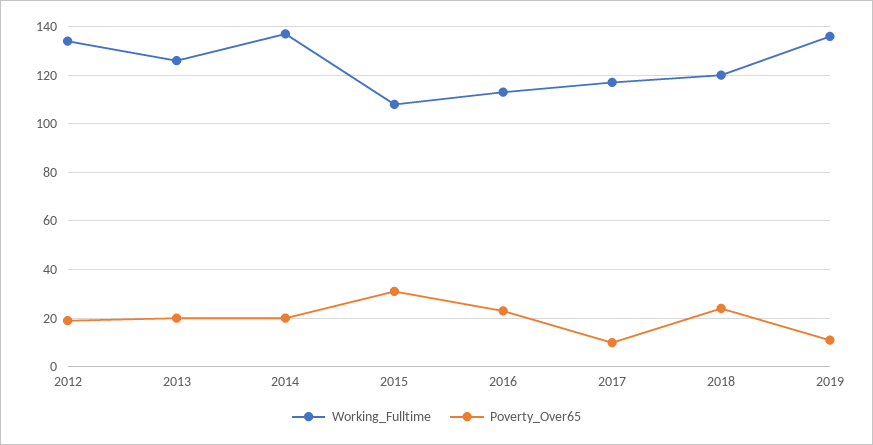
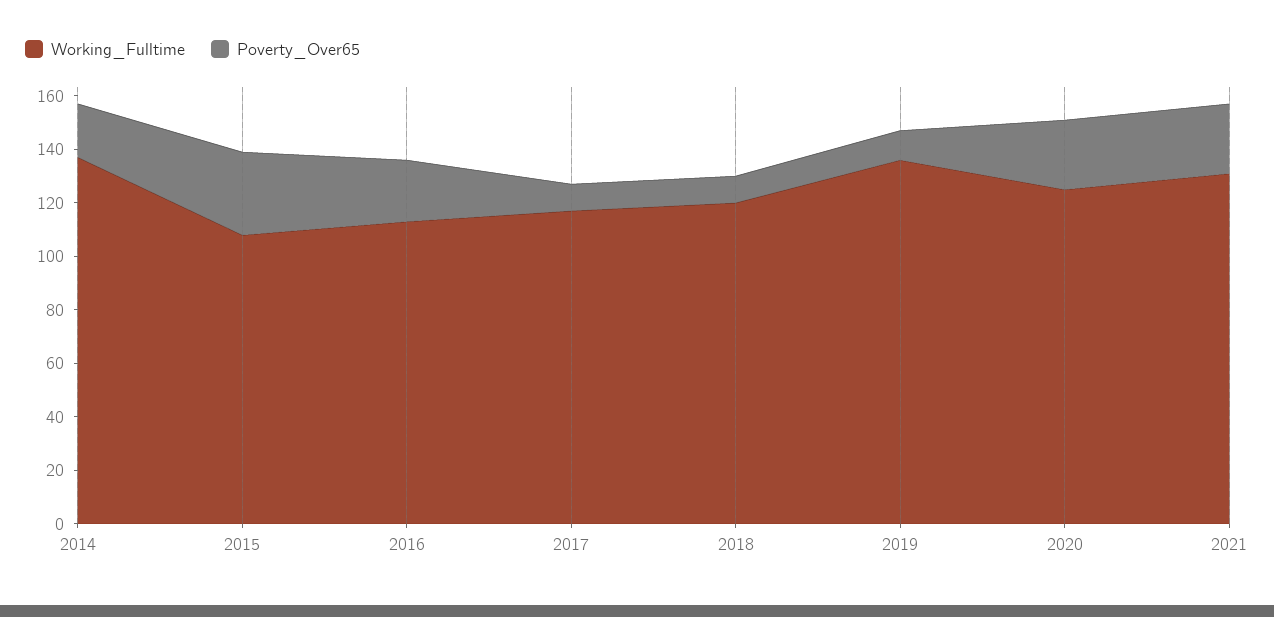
Working_Fulltime, 2012: 135 -> none
Poverty_Over65, 2012: 20 -> none
Working_Fulltime, 2013: 125 -> none
Poverty_Over65, 2013: 20 -> none
Poverty_Over65, 2018: 25 -> 10
Working_Fulltime, 2020: none -> 125
Poverty_Over65, 2020: none -> 25
Working_Fulltime, 2021: none -> 130
Poverty_Over65, 2021: none -> 25

